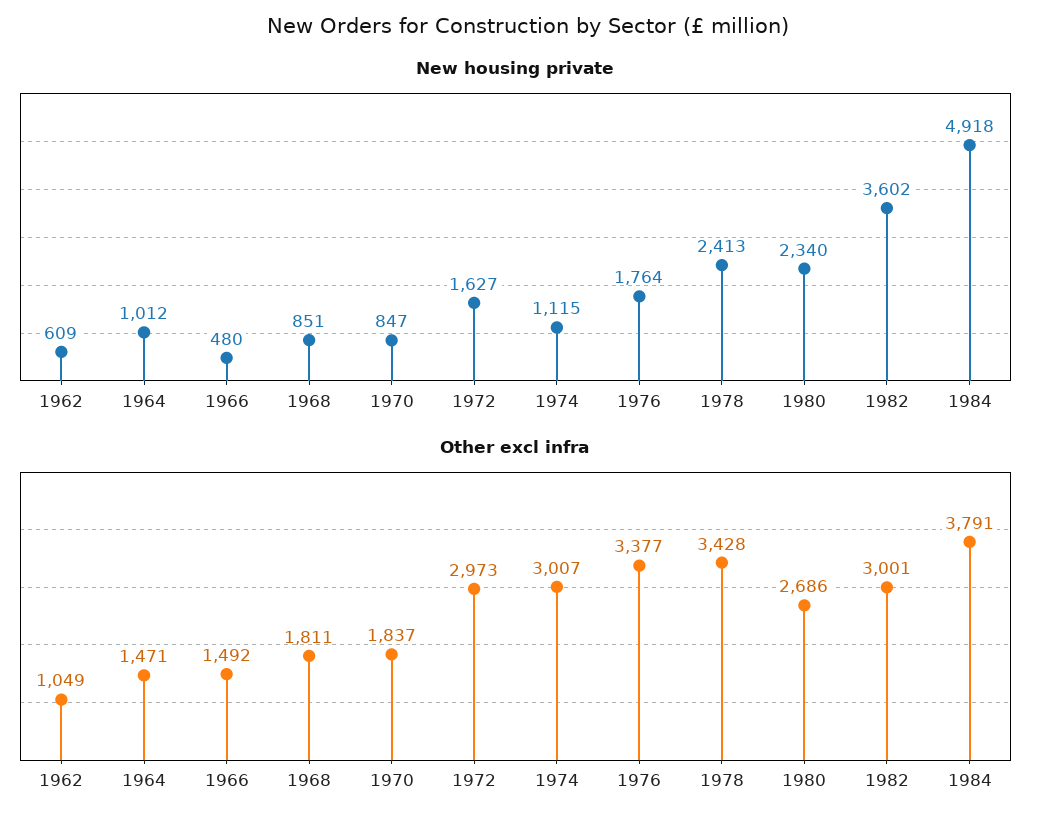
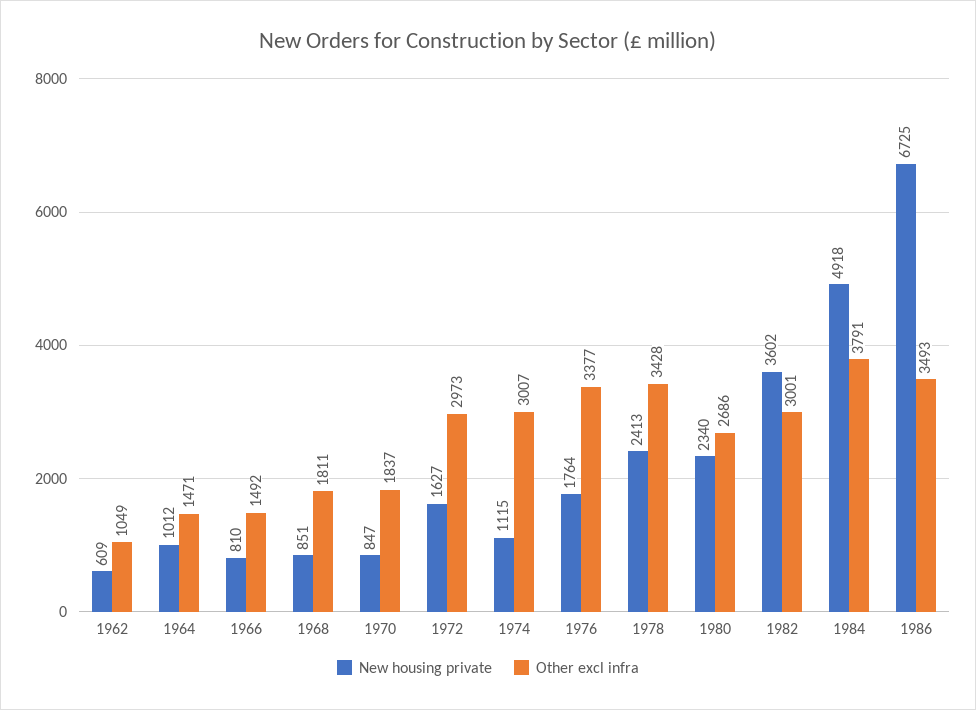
New housing private, 1966: 480 -> 810
New housing private, 1986: none -> 6725
Other excl infra, 1986: none -> 3493

